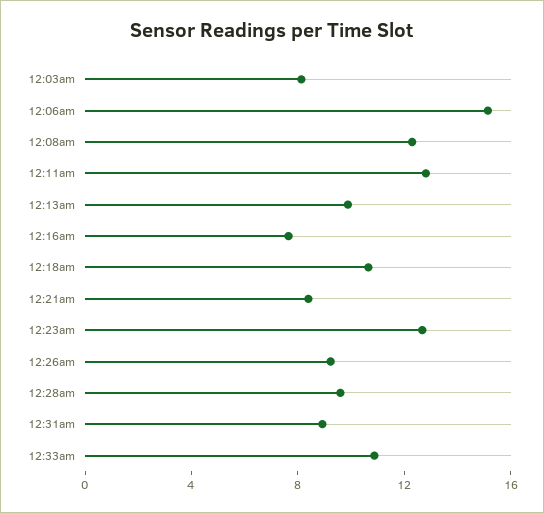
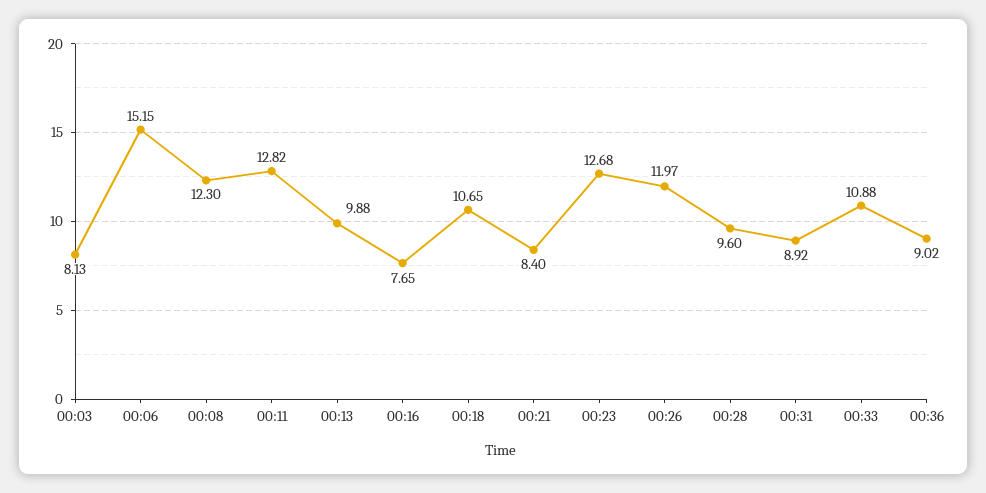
12:26am: 9 -> 11.97
00:36: none -> 9.02

